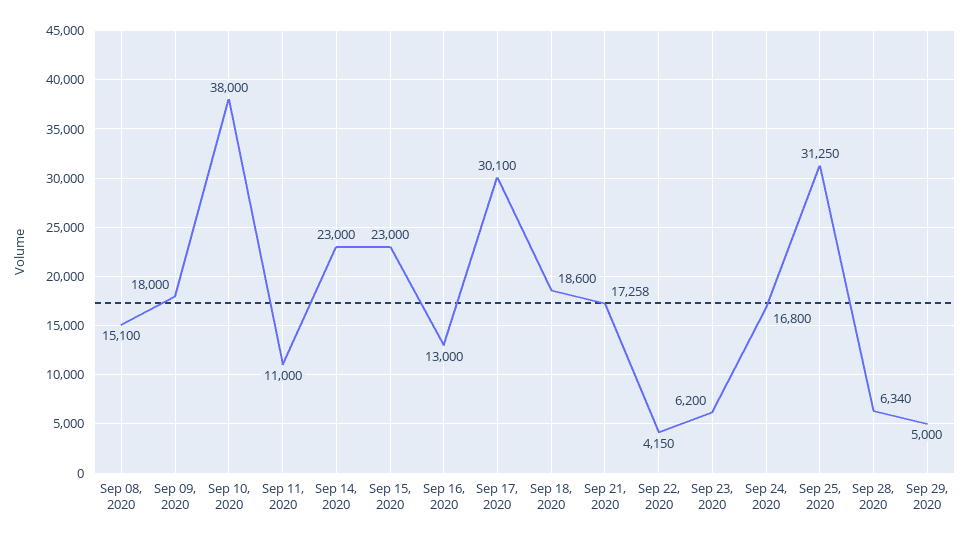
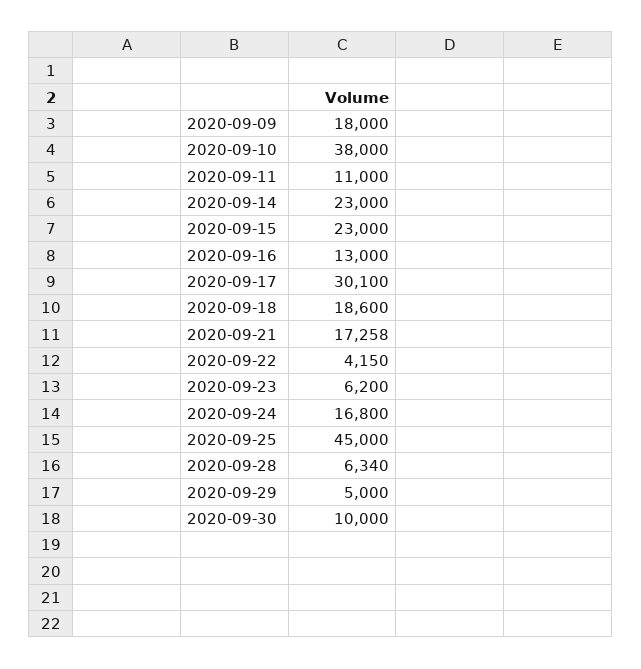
Sep 08, 2020: 15100 -> none
Sep 25, 2020: 31250 -> 45000
2020-09-30: none -> 10000

